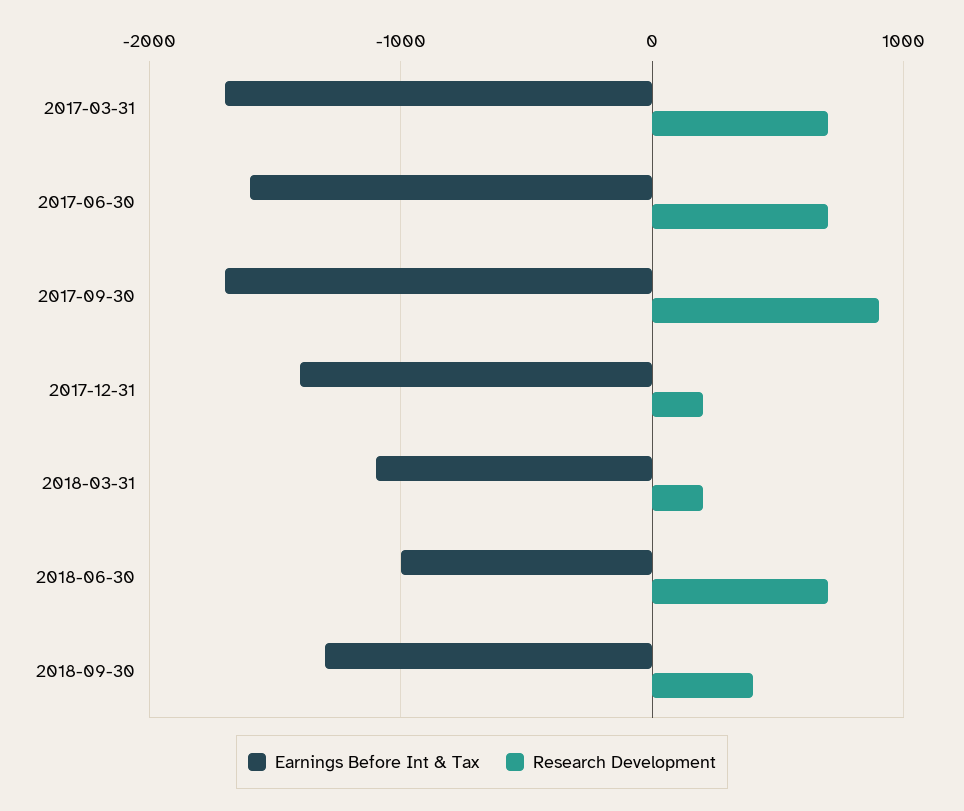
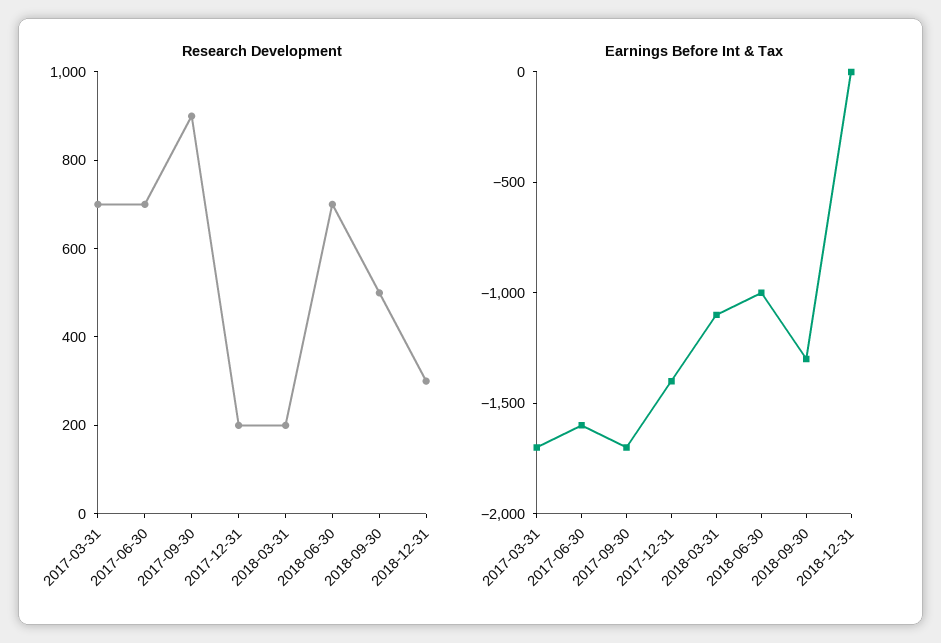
Research Development, 2018-09-30: 400 -> 500
Research Development, 2018-12-31: none -> 300
Earnings Before Int & Tax, 2018-12-31: none -> 0

